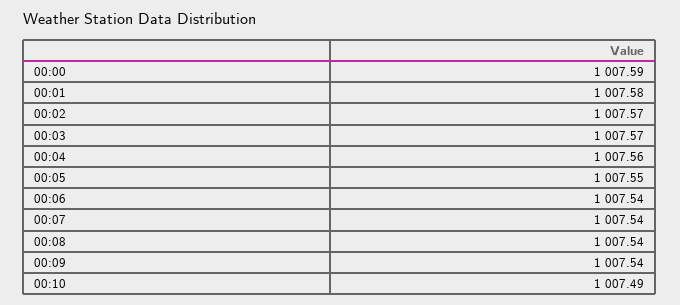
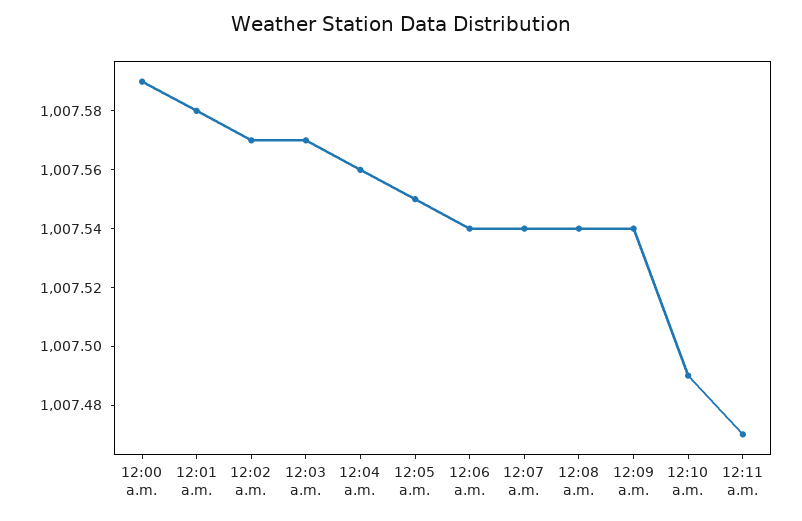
12:11 a.m.: none -> 1007.47

